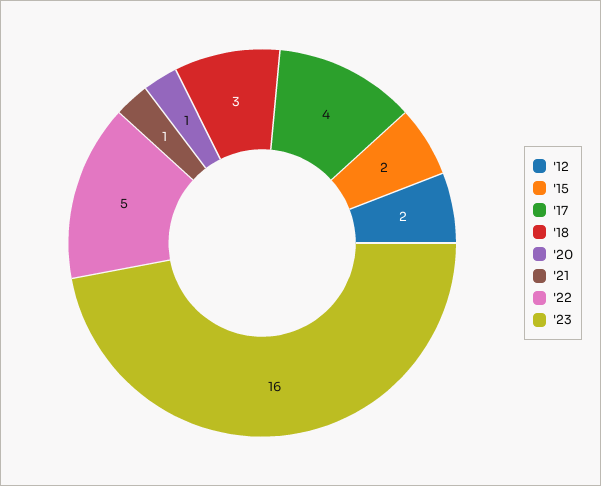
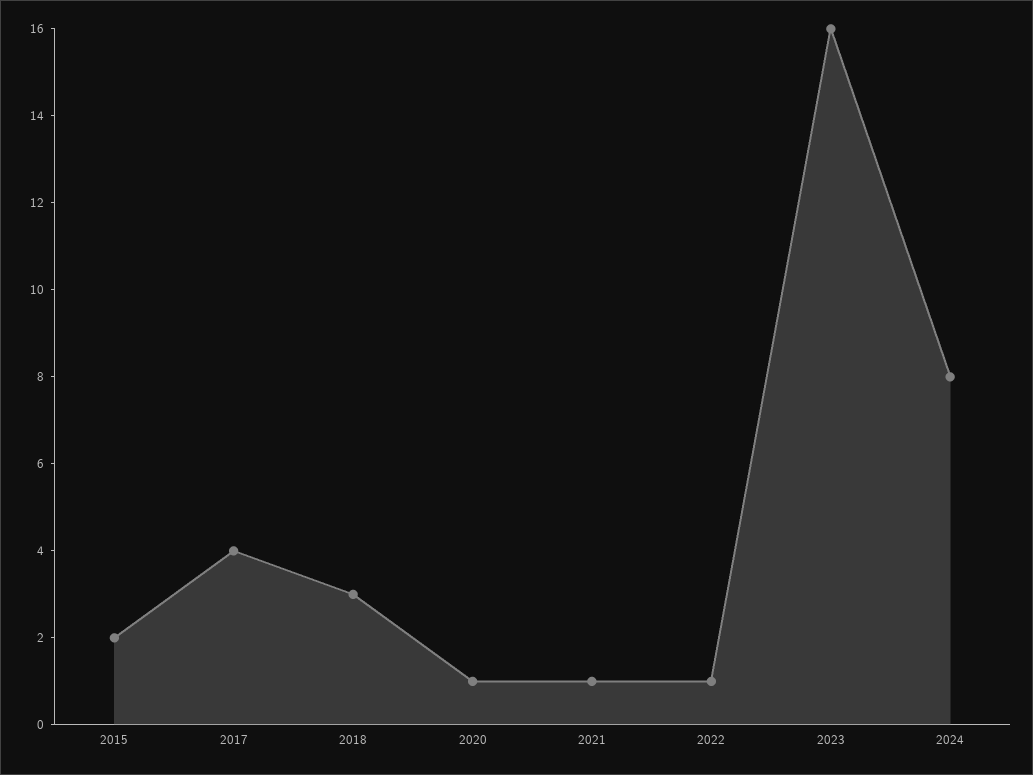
'12: 2 -> none
'22: 5 -> 1
2024: none -> 8

